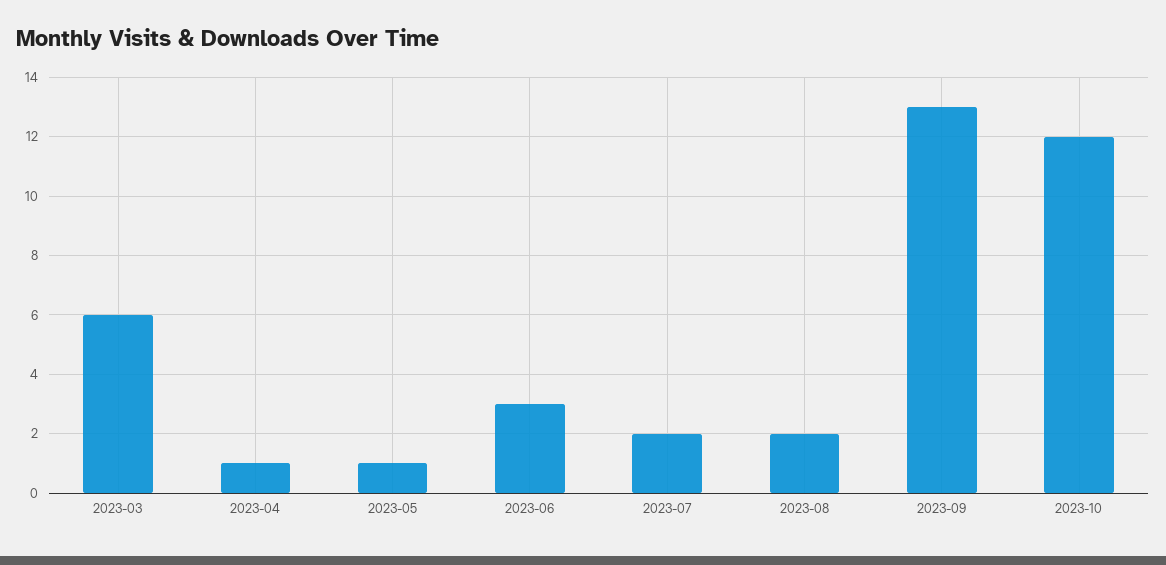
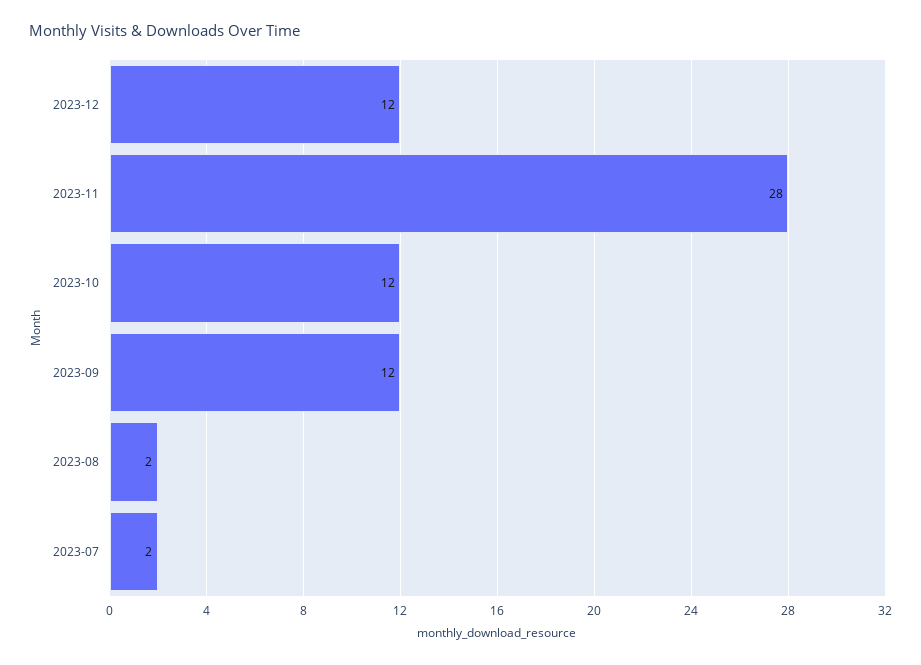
2023-03: 6 -> none
2023-04: 1 -> none
2023-05: 1 -> none
2023-06: 3 -> none
2023-09: 13 -> 12
2023-12: none -> 12
2023-11: none -> 28

